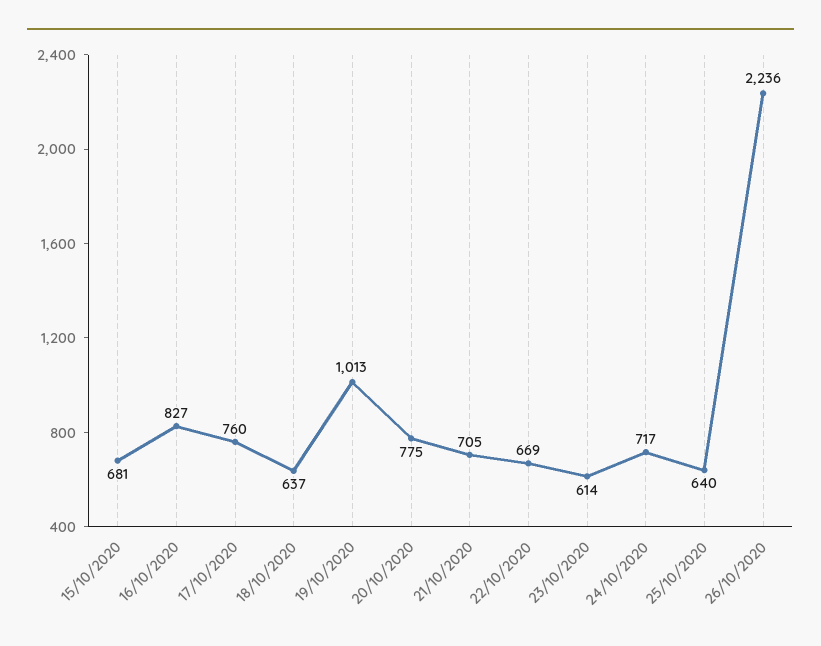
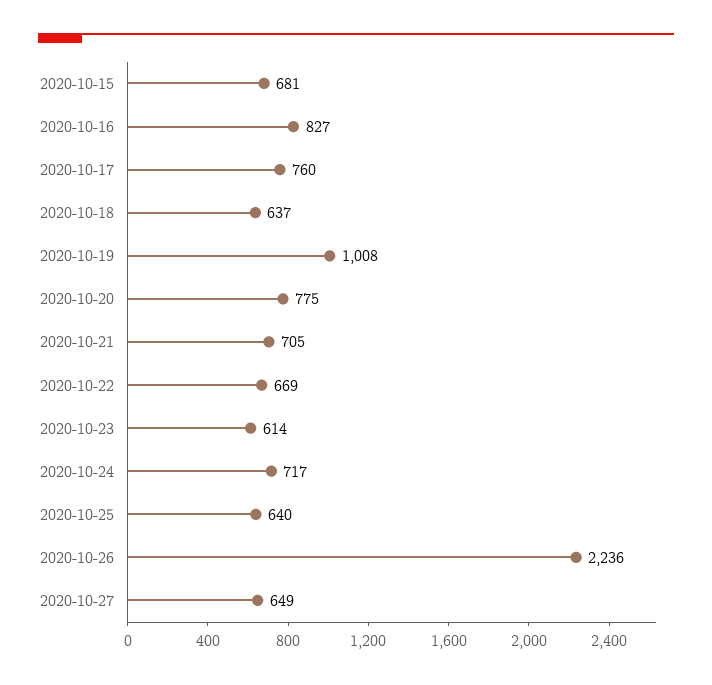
19/10/2020: 1013 -> 1008
2020-10-27: none -> 649

